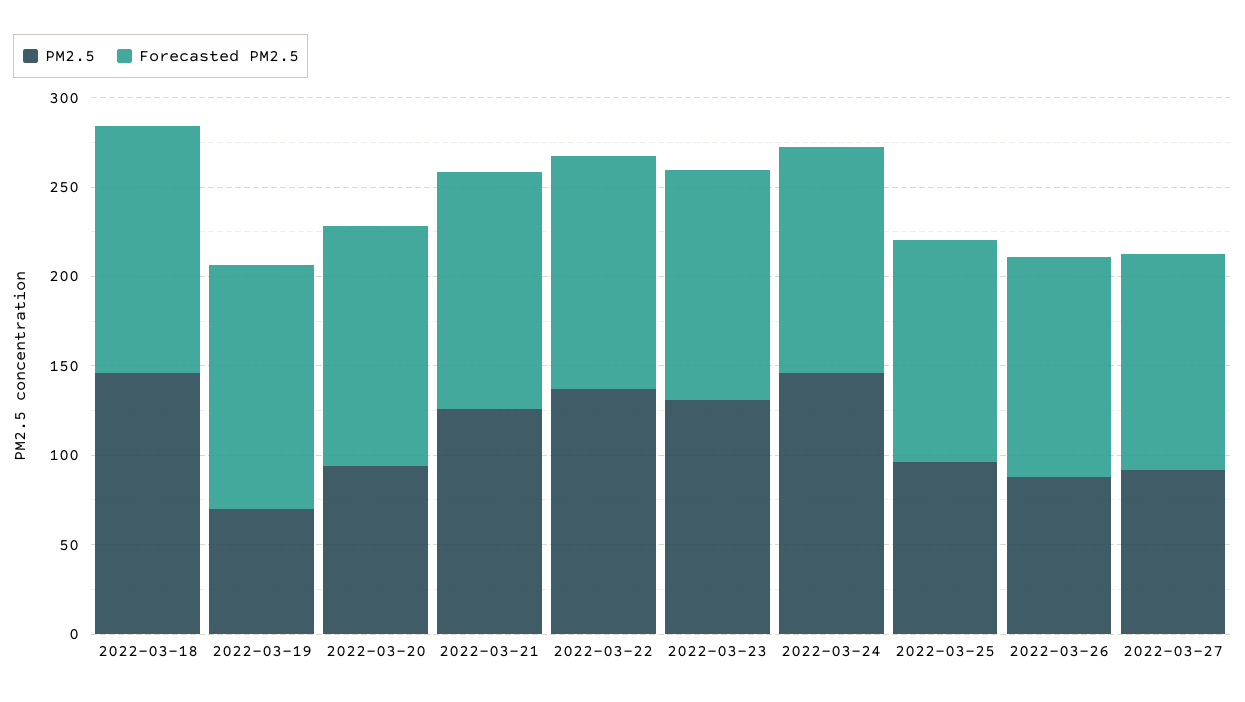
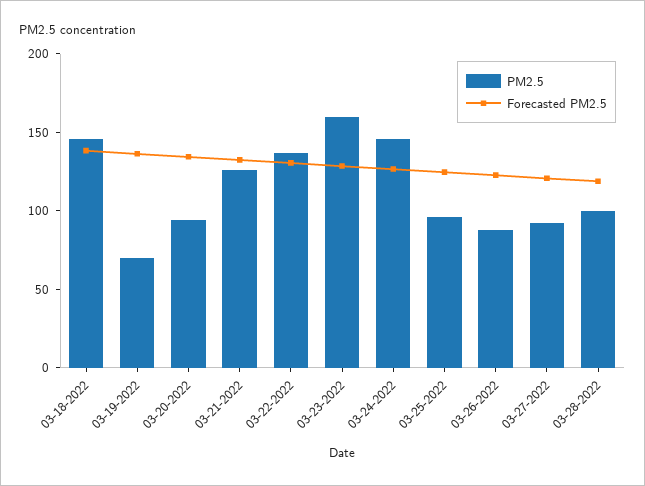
PM2.5, 2022-03-23: 130 -> 160
PM2.5, 03-28-2022: none -> 100
Forecasted PM2.5, 03-28-2022: none -> 120

